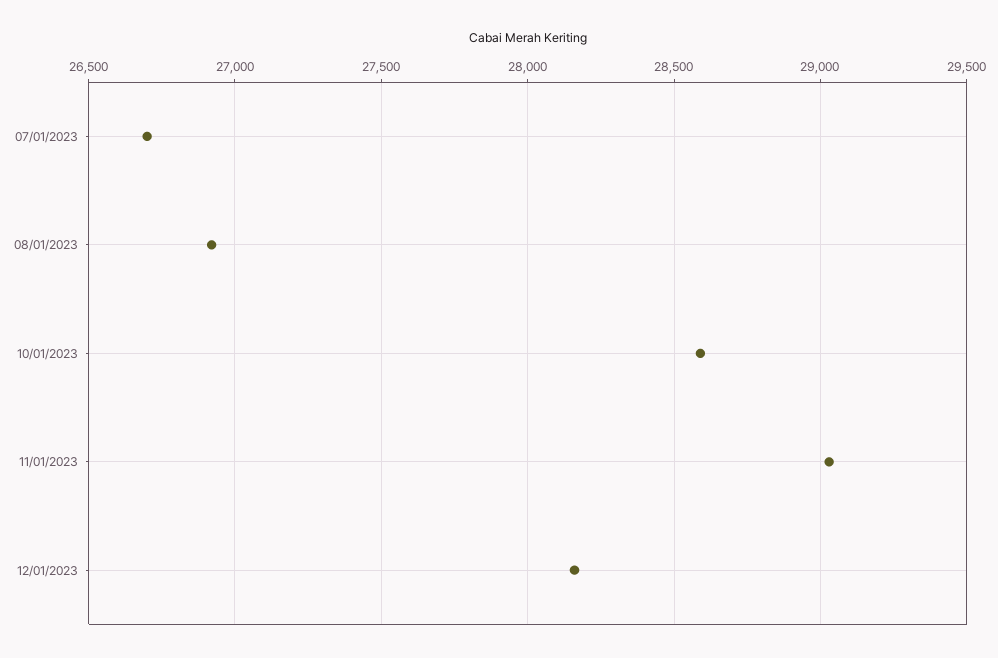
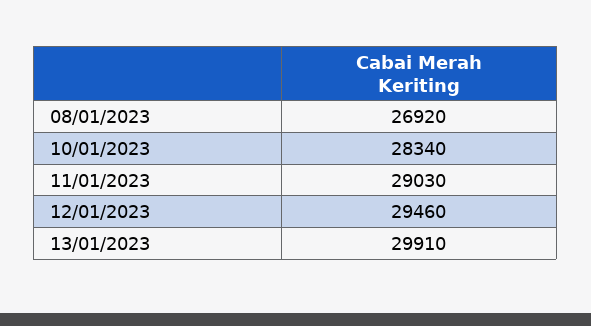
07/01/2023: 26700 -> none
10/01/2023: 28600 -> 28340
12/01/2023: 28150 -> 29460
13/01/2023: none -> 29910

